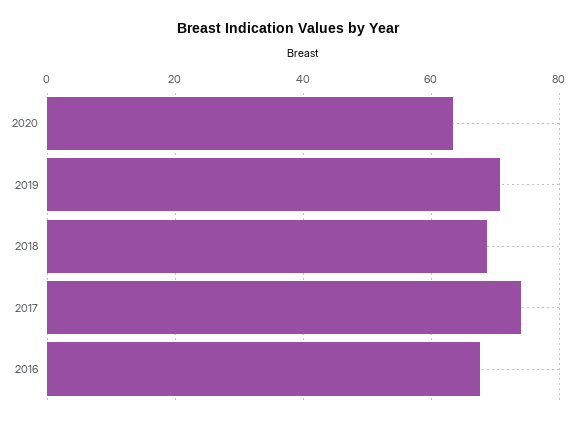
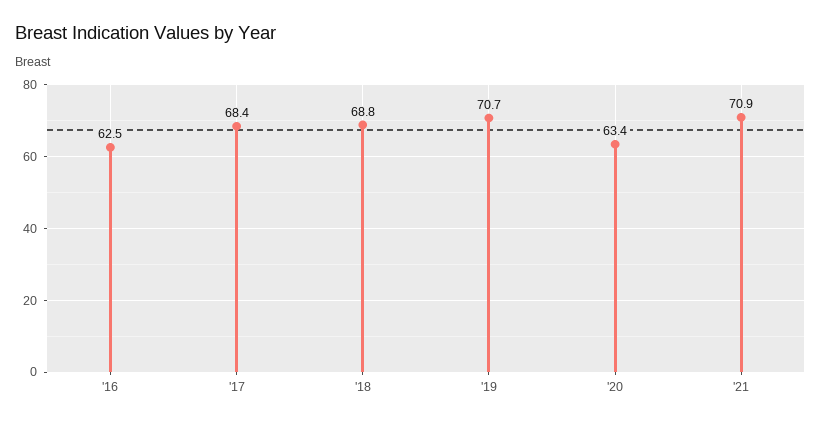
2017: 74 -> 68.4
2016: 68 -> 62.5
'21: none -> 70.9

